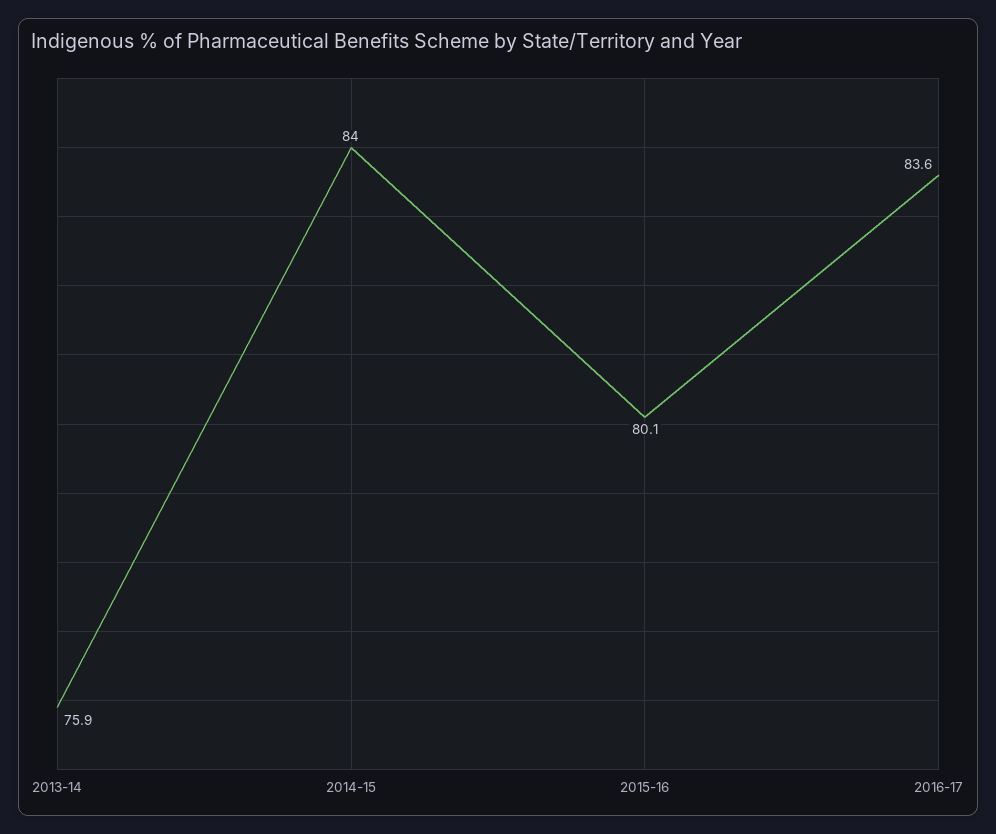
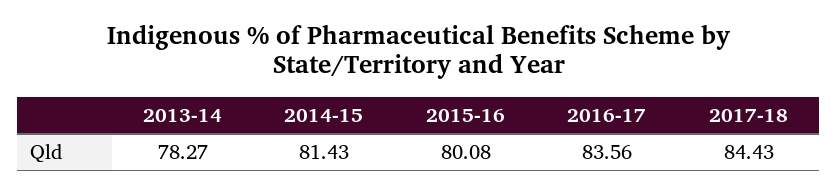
2013-14: 75.9 -> 78.27
2014-15: 84 -> 81.43
2017-18: none -> 84.43

